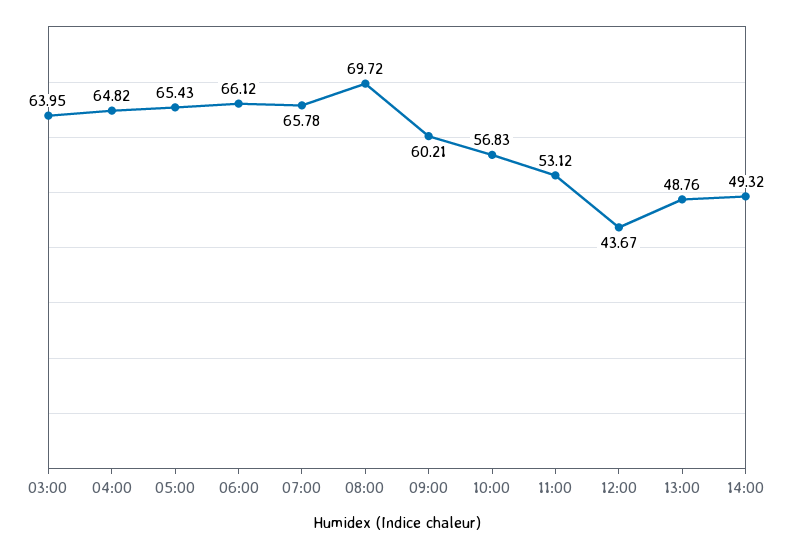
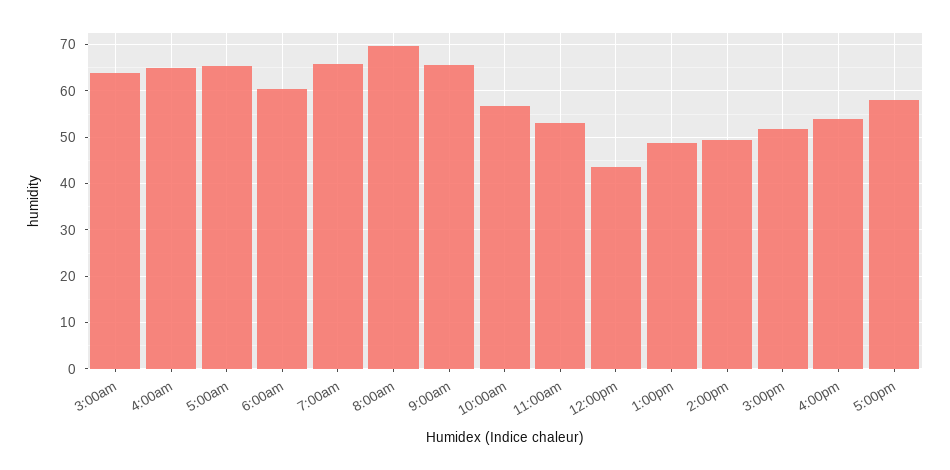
06:00: 66.12 -> 60
09:00: 60.21 -> 66
3:00pm: none -> 52
4:00pm: none -> 54
5:00pm: none -> 58

